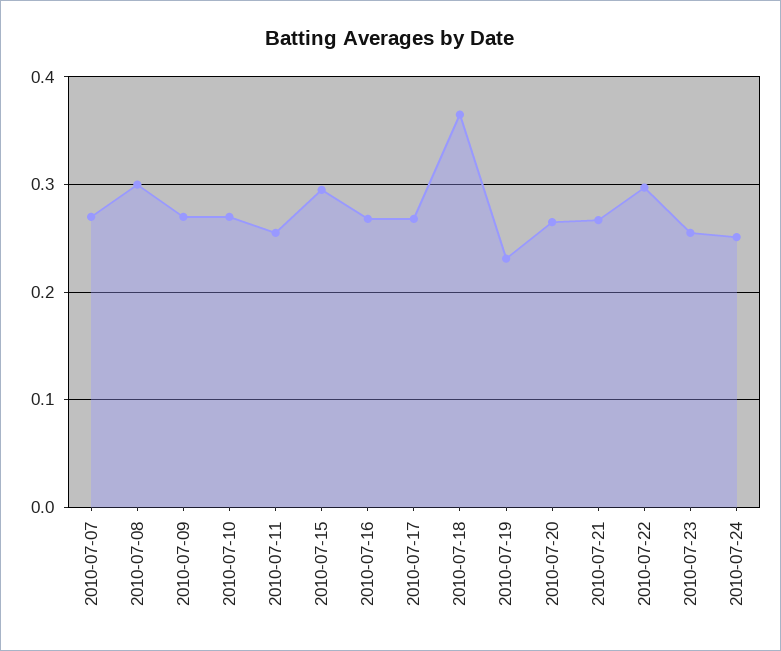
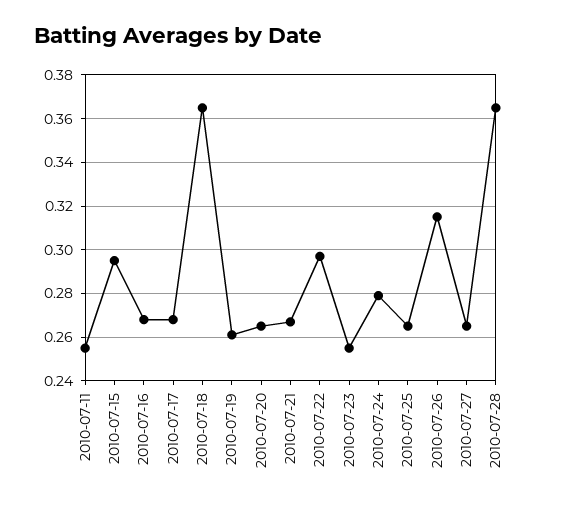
2010-07-07: 0.27 -> none
2010-07-08: 0.3 -> none
2010-07-09: 0.27 -> none
2010-07-10: 0.27 -> none
2010-07-19: 0.23 -> 0.26
2010-07-24: 0.25 -> 0.28
2010-07-25: none -> 0.265
2010-07-26: none -> 0.315
2010-07-27: none -> 0.265
2010-07-28: none -> 0.365

